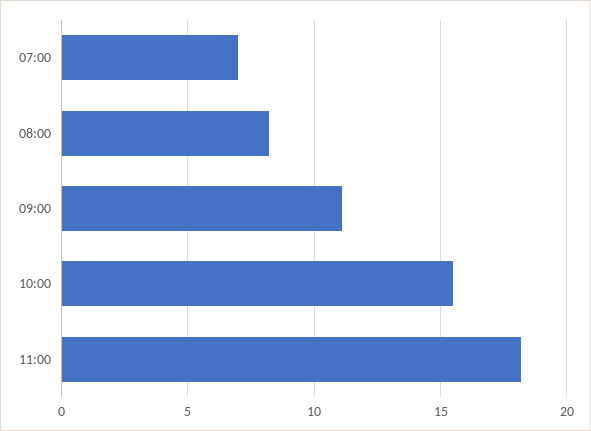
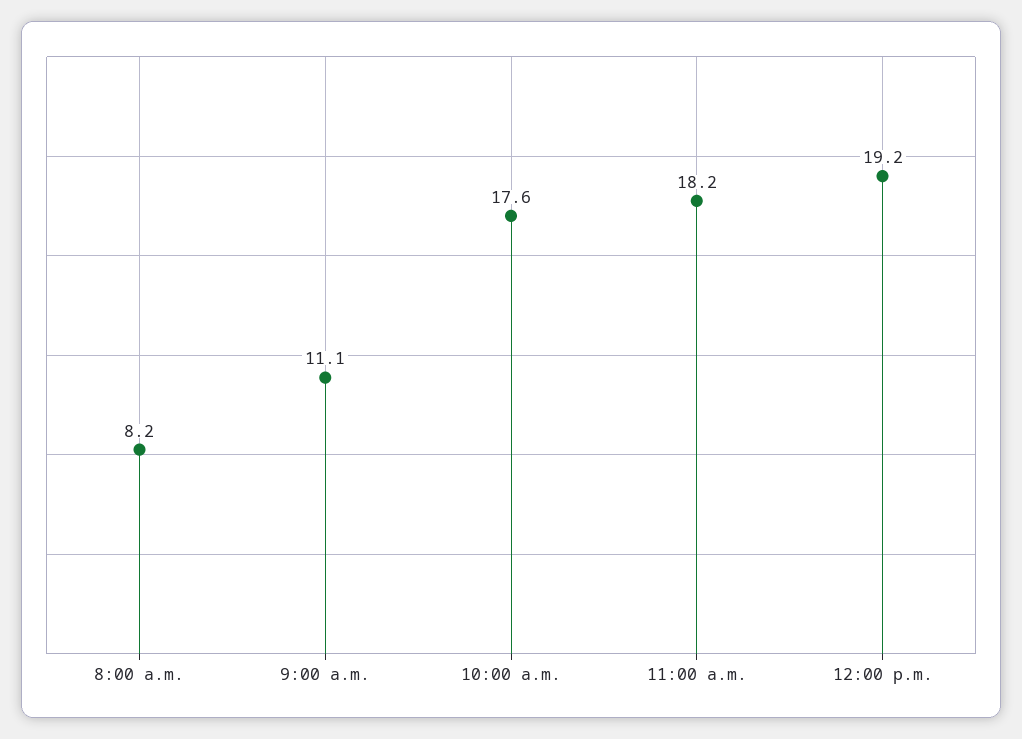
07:00: 7 -> none
10:00: 15.5 -> 17.6
12:00 p.m.: none -> 19.2

